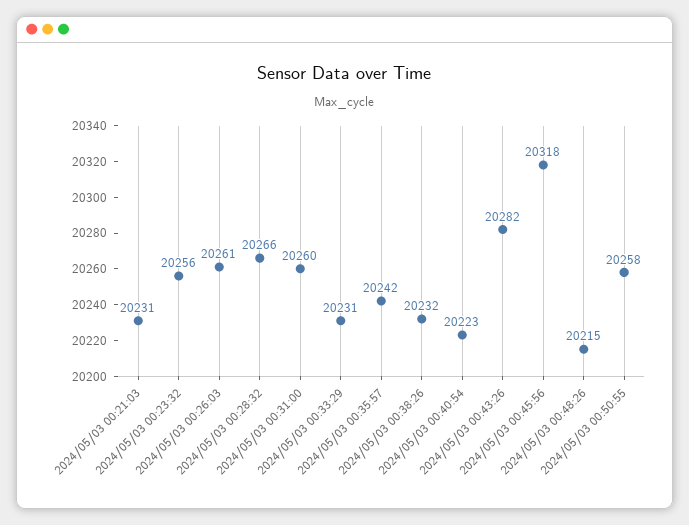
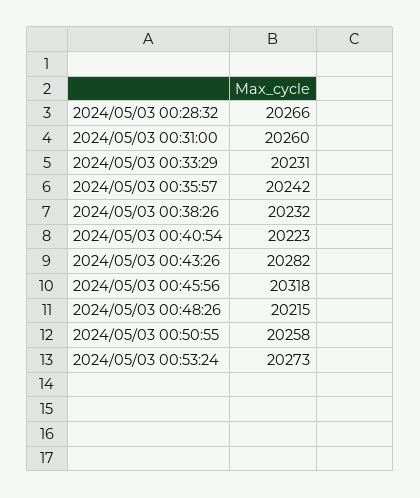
2024/05/03 00:21:03: 20231 -> none
2024/05/03 00:23:32: 20256 -> none
2024/05/03 00:26:03: 20261 -> none
2024/05/03 00:53:24: none -> 20273

